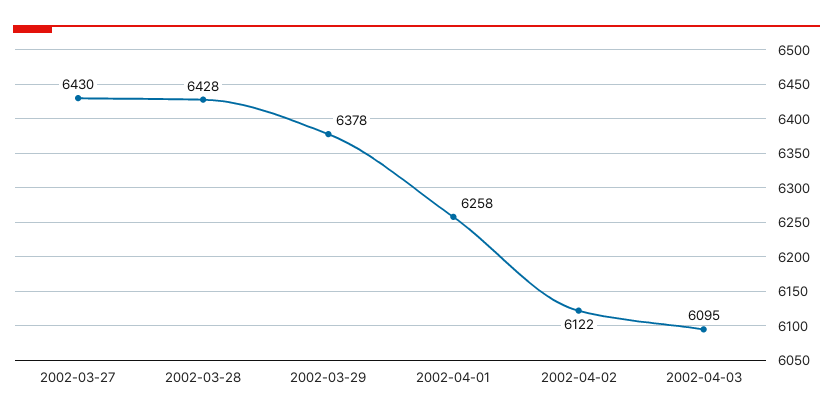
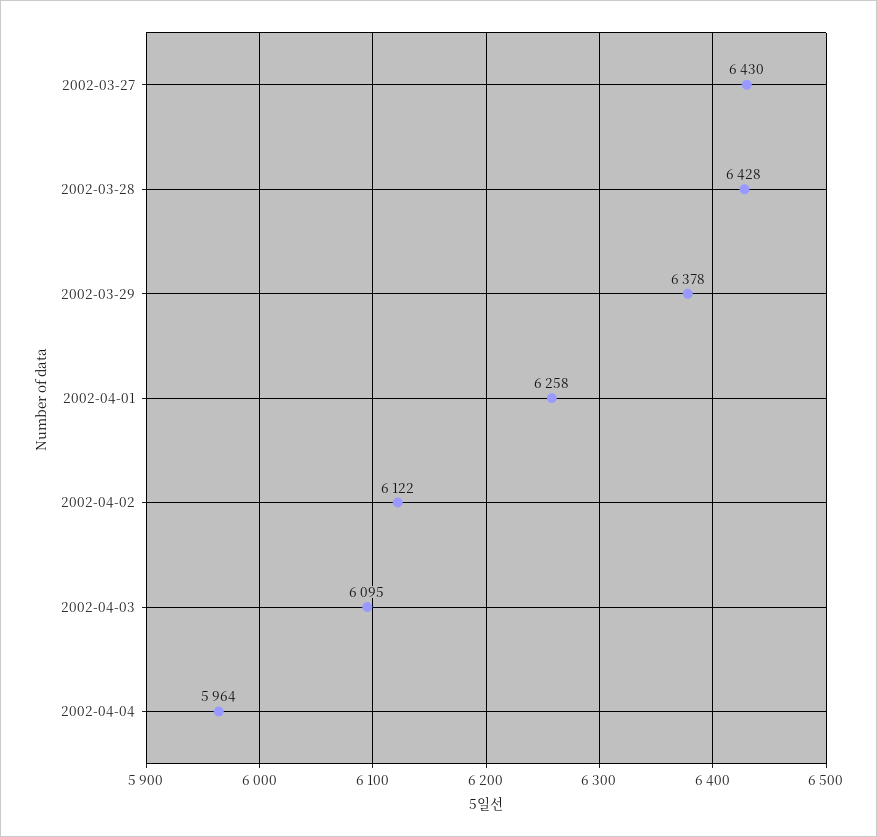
2002-04-04: none -> 5964

